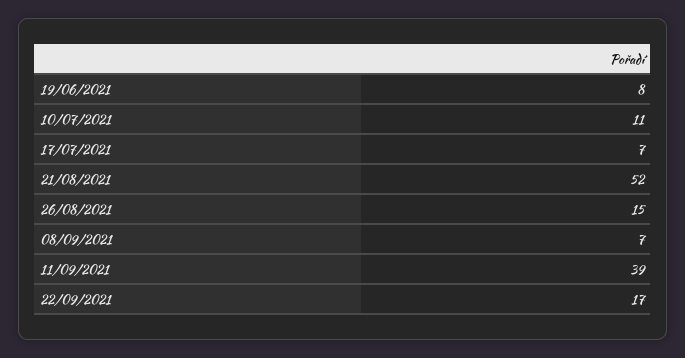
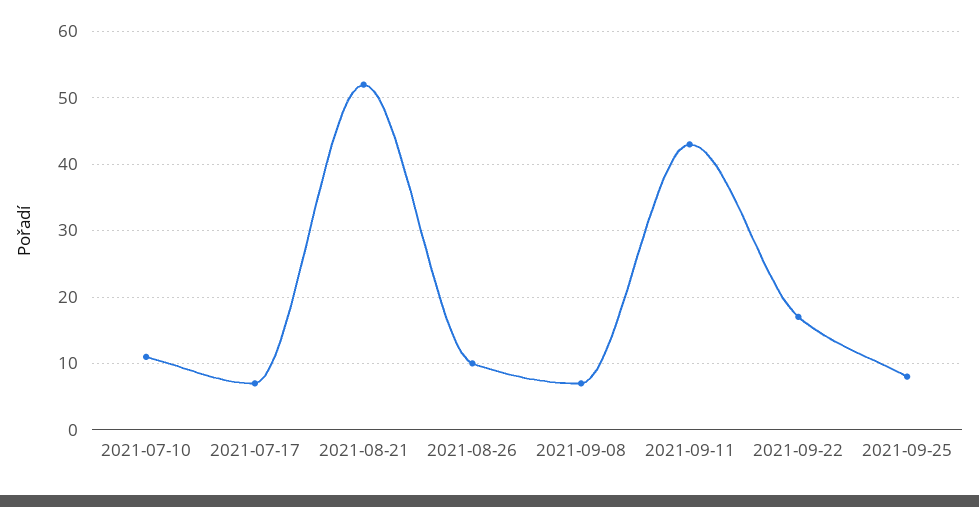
19/06/2021: 8 -> none
26/08/2021: 15 -> 10
11/09/2021: 39 -> 43
2021-09-25: none -> 8

